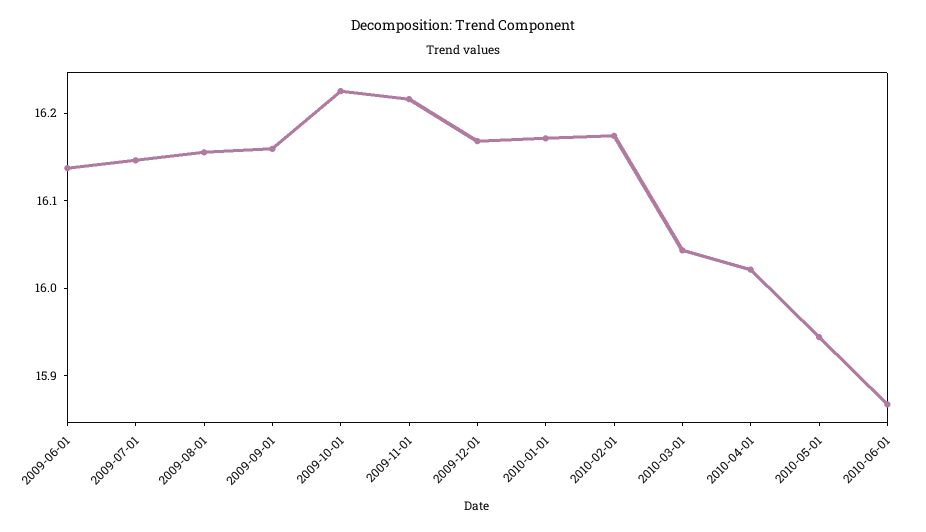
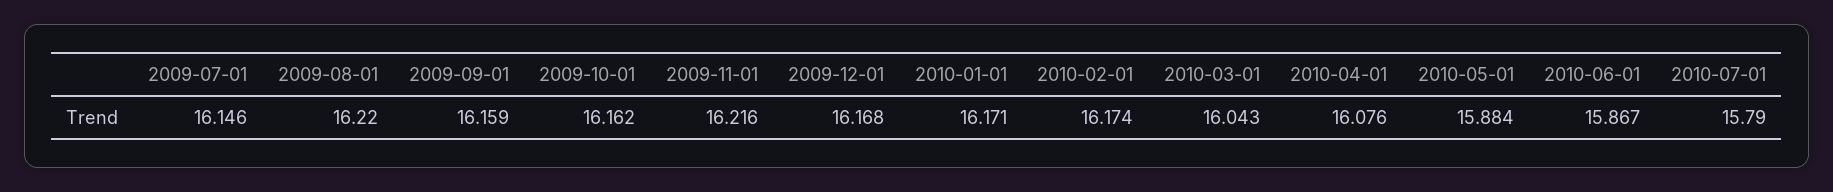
2009-06-01: 16.14 -> none
2009-08-01: 16.16 -> 16.22
2009-10-01: 16.22 -> 16.162
2010-04-01: 16.02 -> 16.076
2010-05-01: 15.94 -> 15.884
2010-07-01: none -> 15.79

